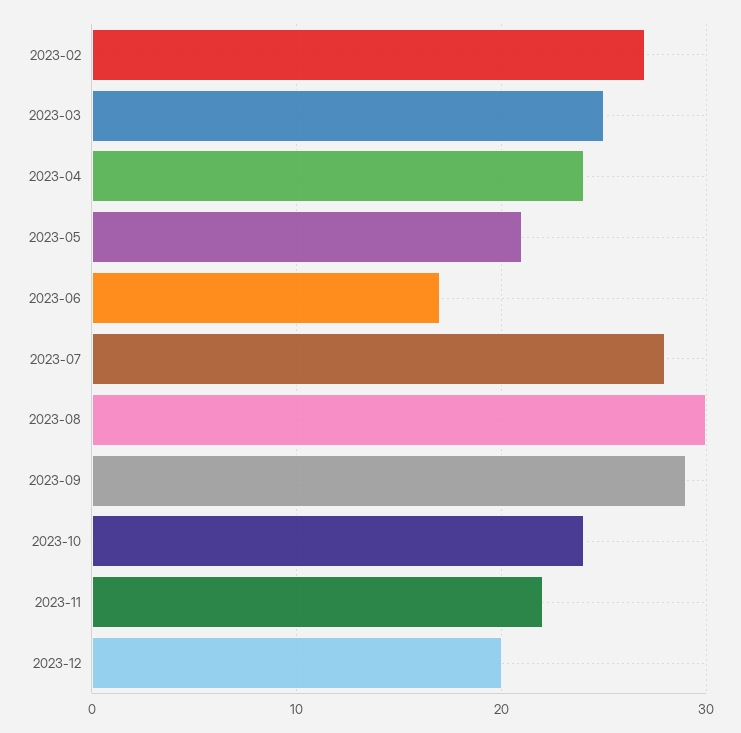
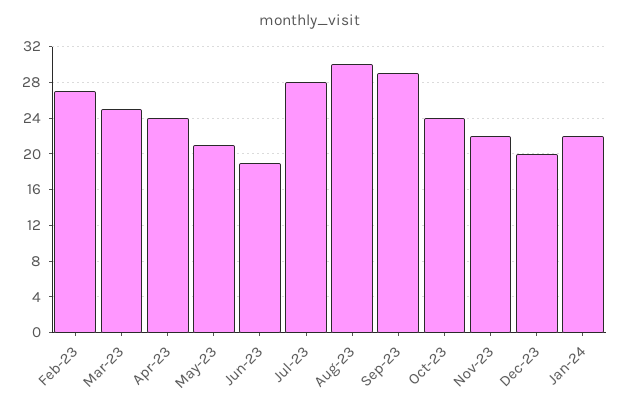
2023-06: 17 -> 19
Jan-24: none -> 22

